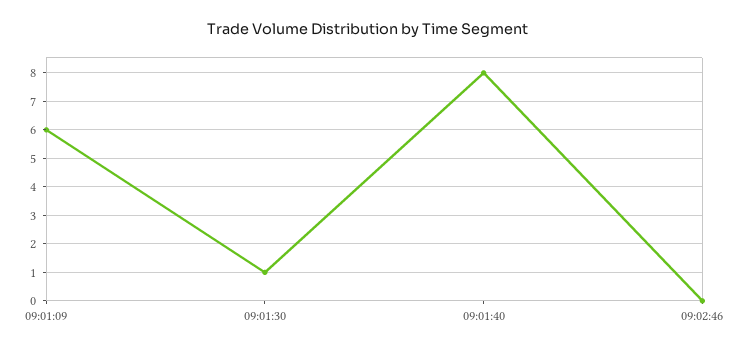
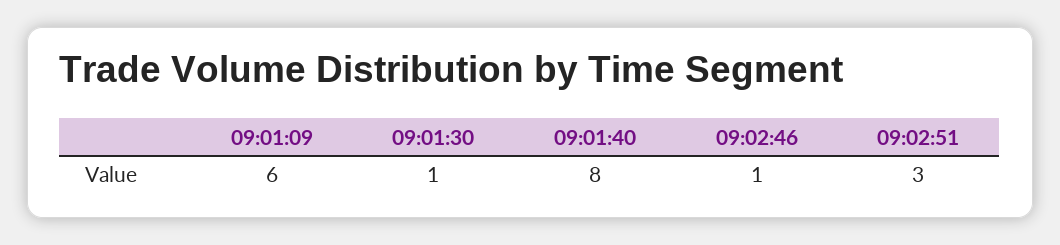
09:02:46: 0 -> 1
09:02:51: none -> 3

